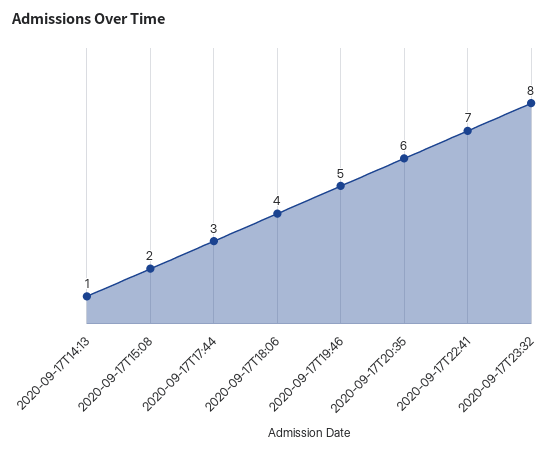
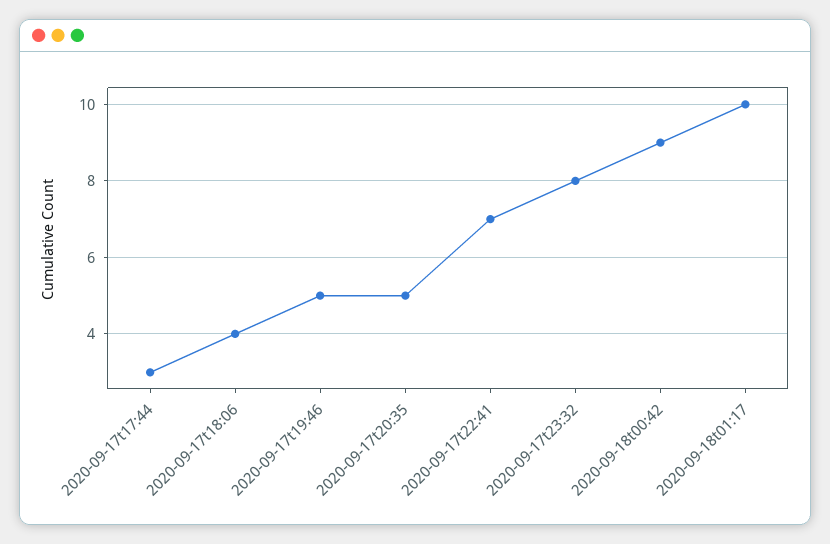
2020-09-17T14:13: 1 -> none
2020-09-17T15:08: 2 -> none
2020-09-17T20:35: 6 -> 5
2020-09-18t00:42: none -> 9
2020-09-18t01:17: none -> 10

